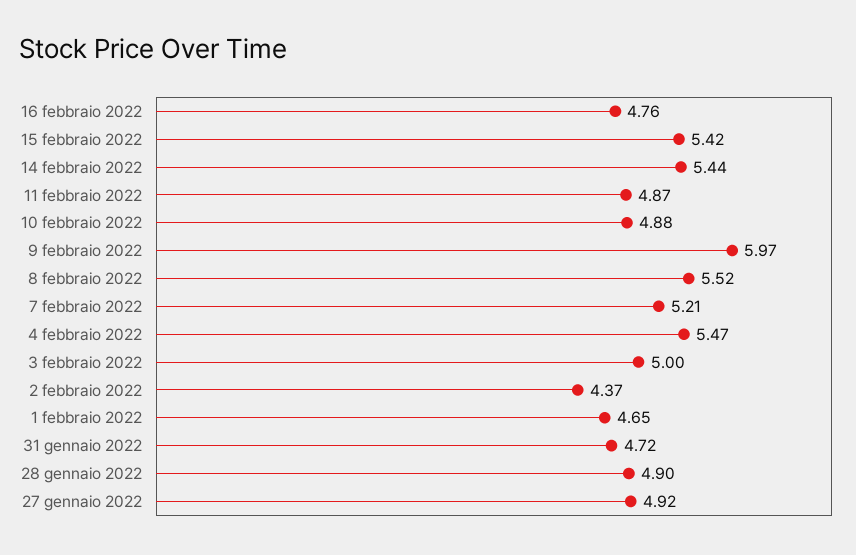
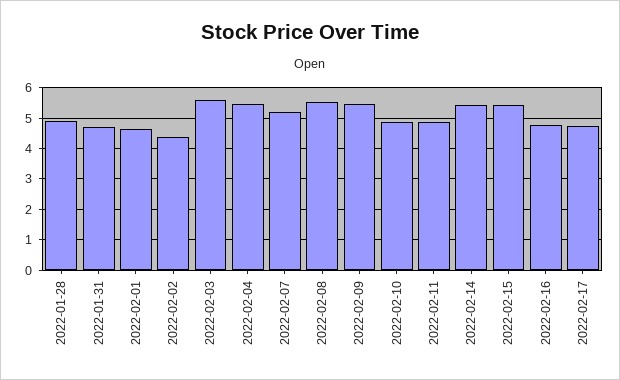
9 febbraio 2022: 5.97 -> 5.4
3 febbraio 2022: 5 -> 5.6
27 gennaio 2022: 4.92 -> none
2022-02-17: none -> 4.8

